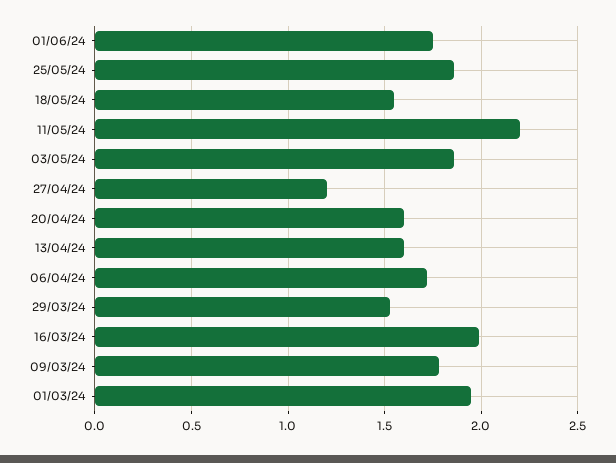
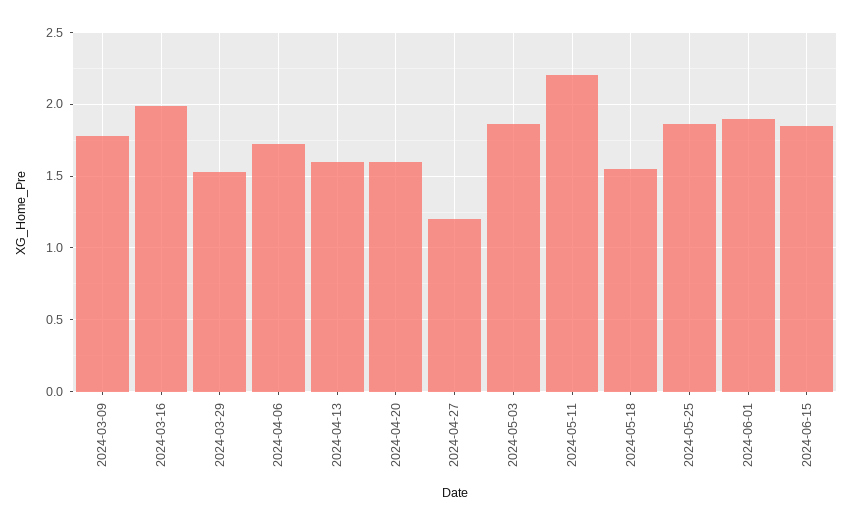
01/06/24: 1.75 -> 1.9
01/03/24: 1.95 -> none
2024-06-15: none -> 1.85

